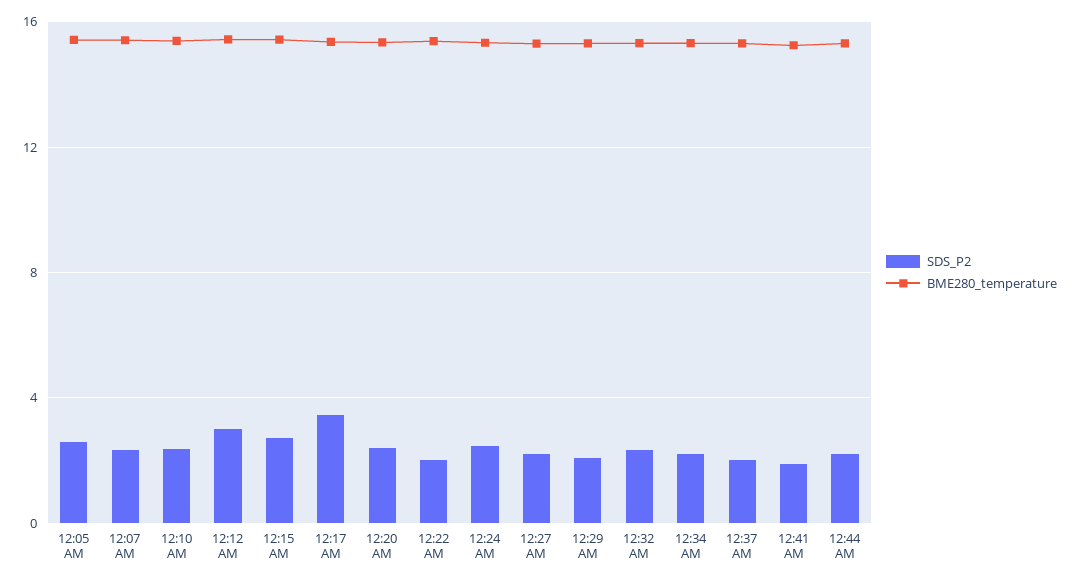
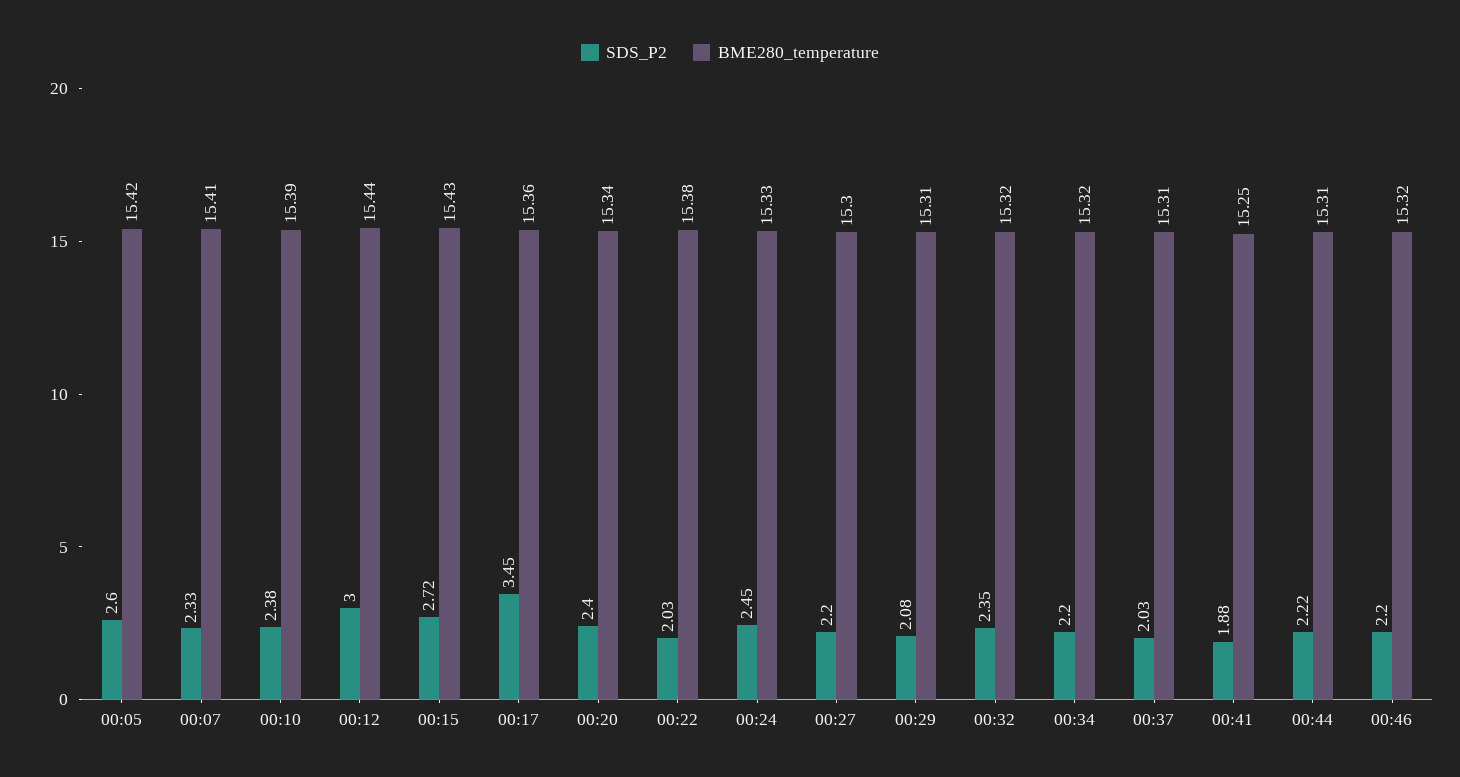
SDS_P2, 00:46: none -> 2.2
BME280_temperature, 00:46: none -> 15.32

